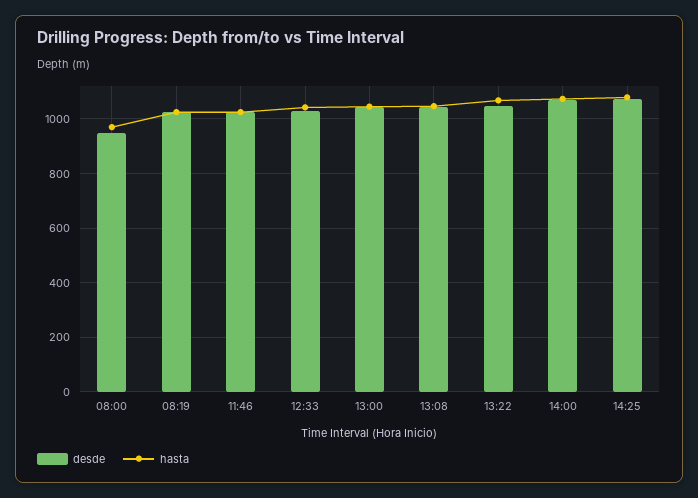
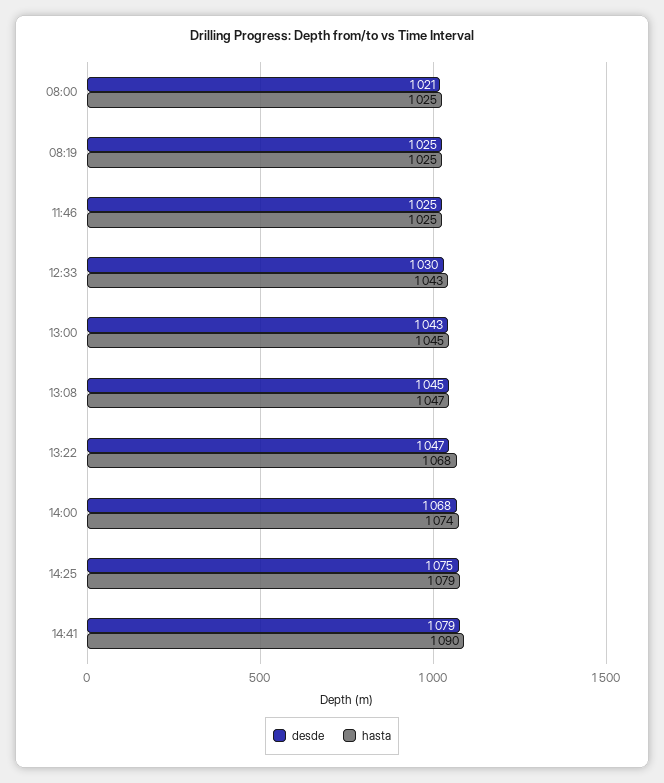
desde, 08:00: 950 -> 1021
hasta, 08:00: 975 -> 1025
desde, 14:41: none -> 1079
hasta, 14:41: none -> 1090

